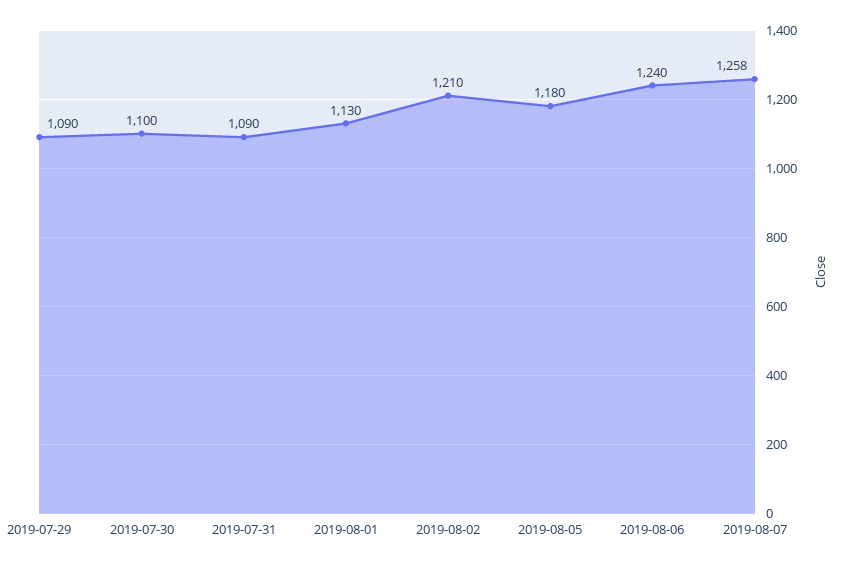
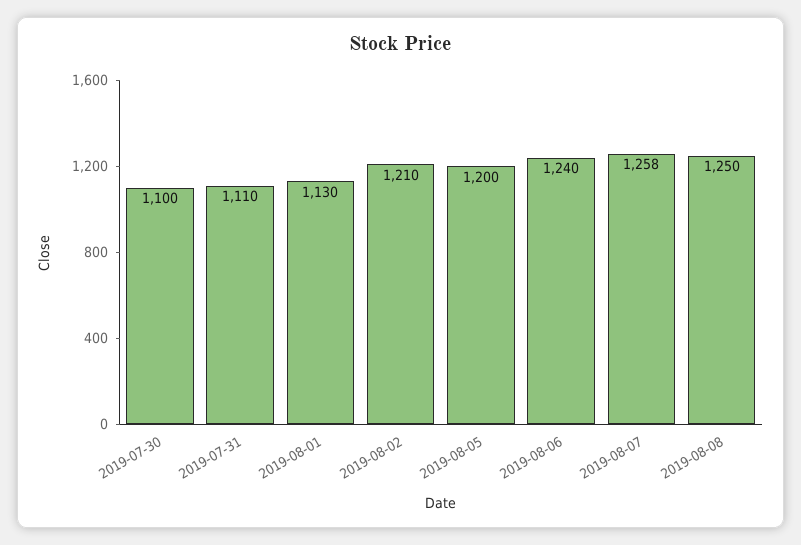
2019-07-29: 1090 -> none
2019-07-31: 1090 -> 1110
2019-08-05: 1180 -> 1200
2019-08-08: none -> 1250

